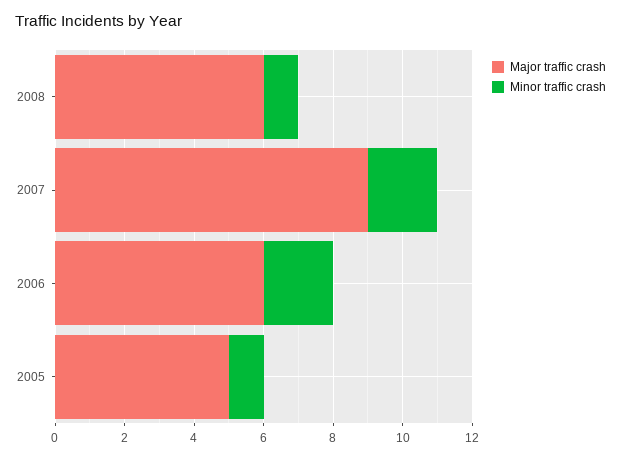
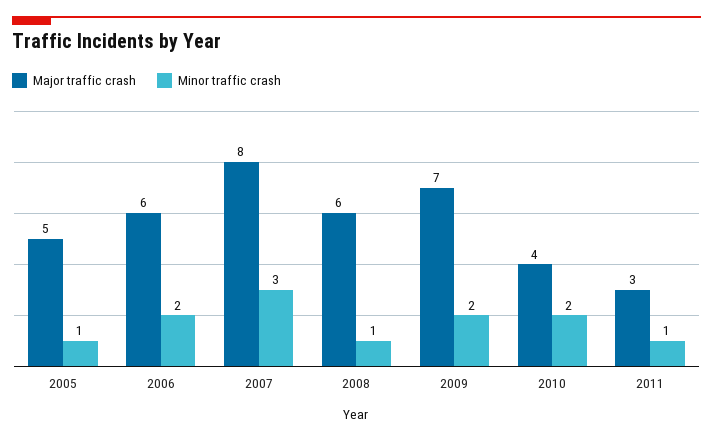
Major traffic crash, 2007: 9 -> 8
Minor traffic crash, 2007: 2 -> 3
Major traffic crash, 2009: none -> 7
Minor traffic crash, 2009: none -> 2
Major traffic crash, 2010: none -> 4
Minor traffic crash, 2010: none -> 2
Major traffic crash, 2011: none -> 3
Minor traffic crash, 2011: none -> 1

